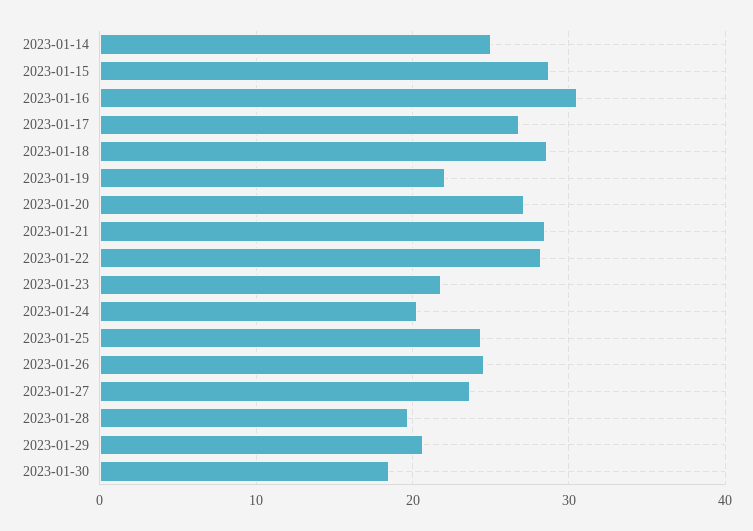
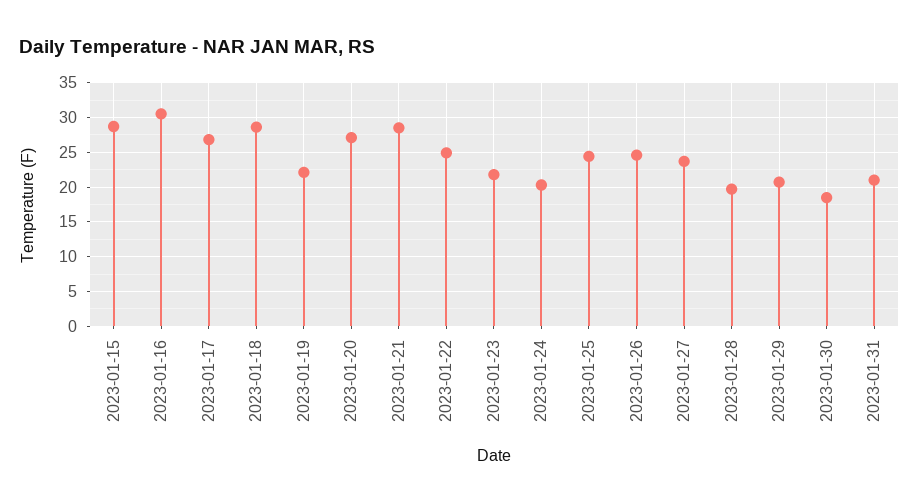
2023-01-14: 25 -> none
2023-01-22: 28 -> 25
2023-01-31: none -> 21

